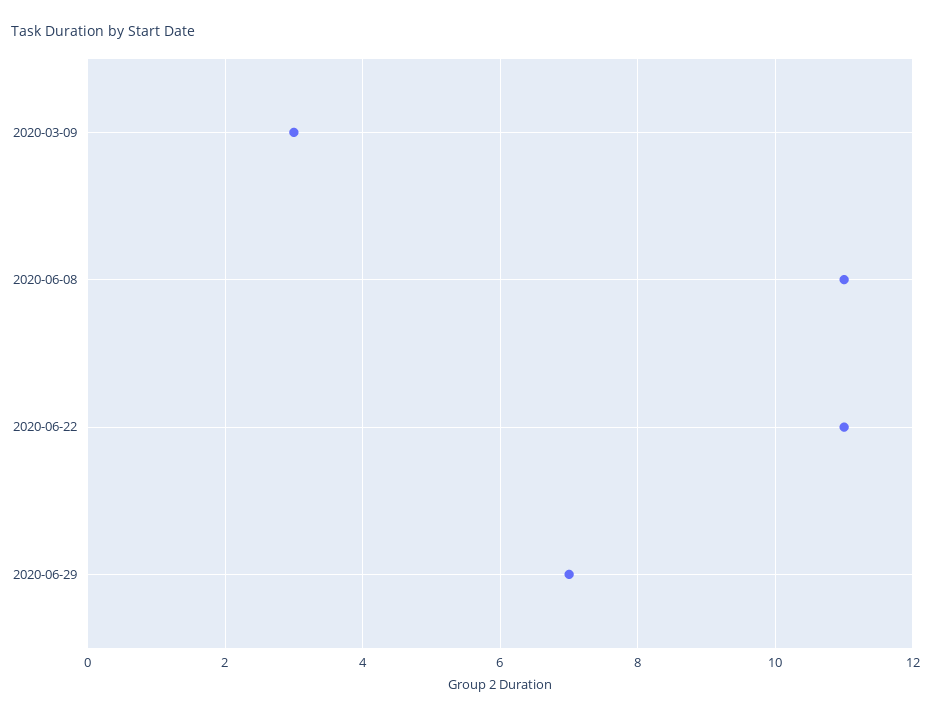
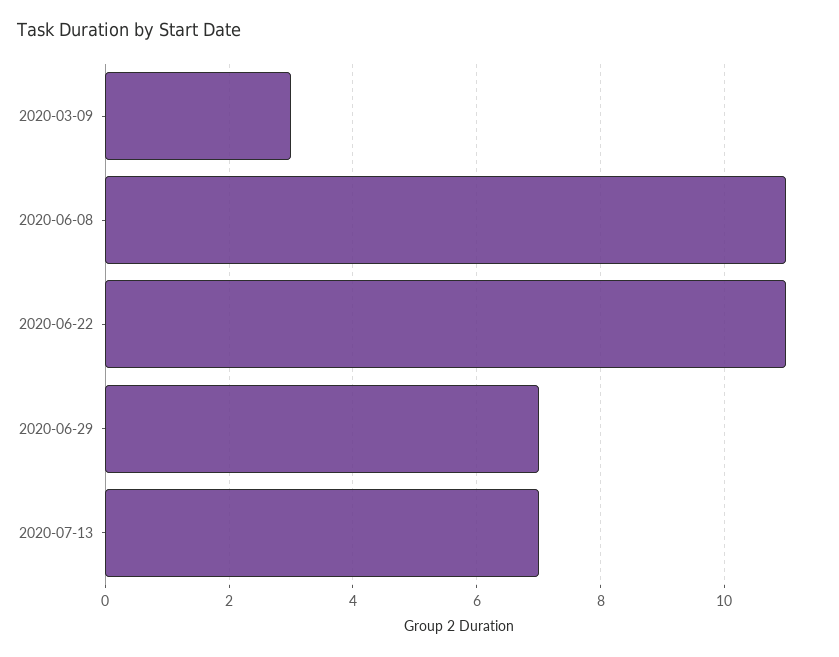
2020-07-13: none -> 7

